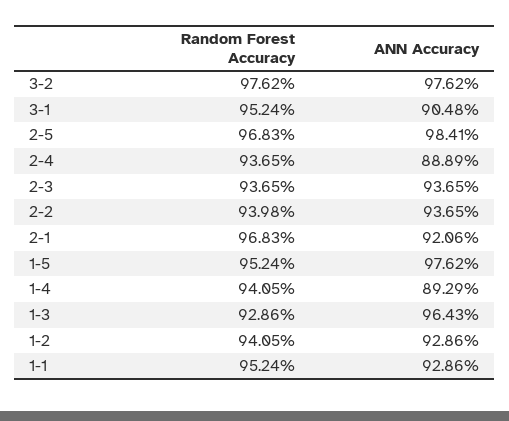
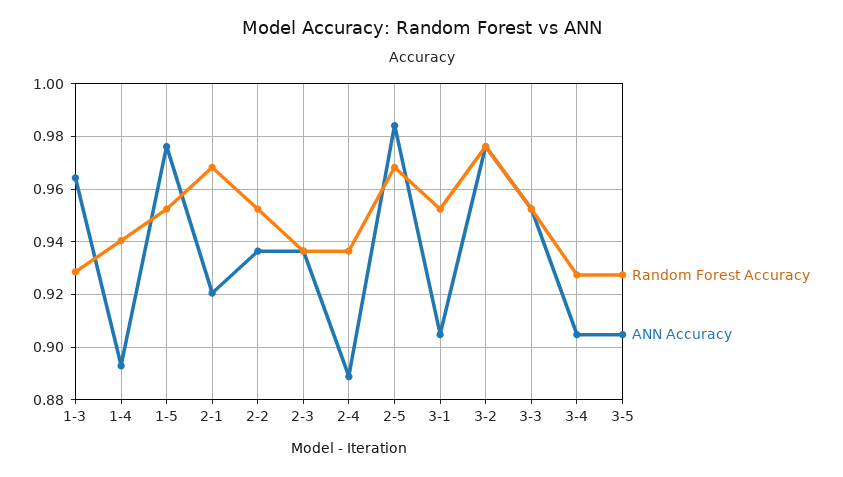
Random Forest Accuracy, 2-2: 0.9398 -> 0.9525
Random Forest Accuracy, 1-2: 0.9405 -> none
ANN Accuracy, 1-2: 0.9286 -> none
Random Forest Accuracy, 1-1: 0.9524 -> none
ANN Accuracy, 1-1: 0.9286 -> none
Random Forest Accuracy, 3-3: none -> 0.9525
ANN Accuracy, 3-3: none -> 0.9525
Random Forest Accuracy, 3-4: none -> 0.9275
ANN Accuracy, 3-4: none -> 0.905
Random Forest Accuracy, 3-5: none -> 0.9275
ANN Accuracy, 3-5: none -> 0.905

